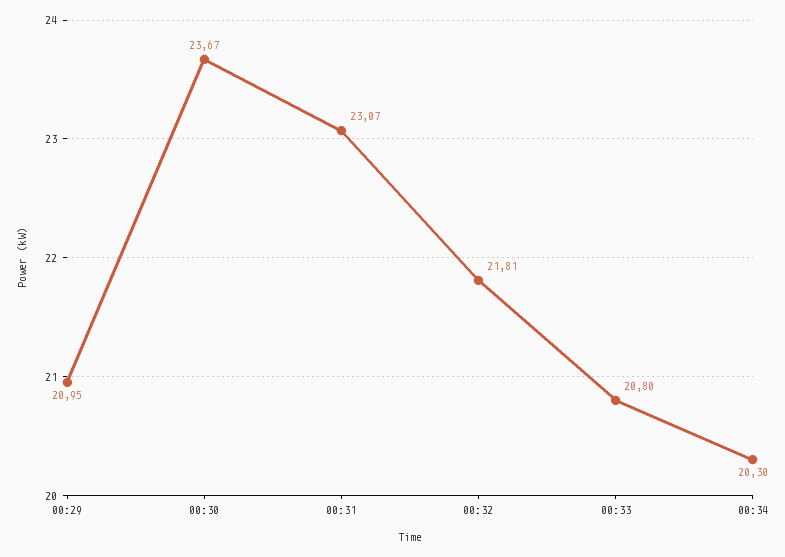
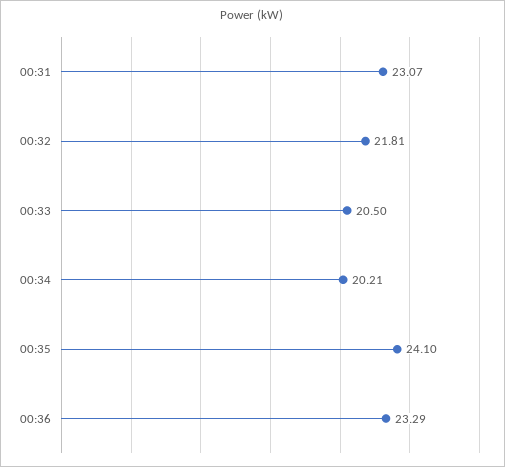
00:29: 20.95 -> none
00:30: 23.67 -> none
00:33: 20.8 -> 20.5
00:34: 20.3 -> 20.21
00:35: none -> 24.1
00:36: none -> 23.29

